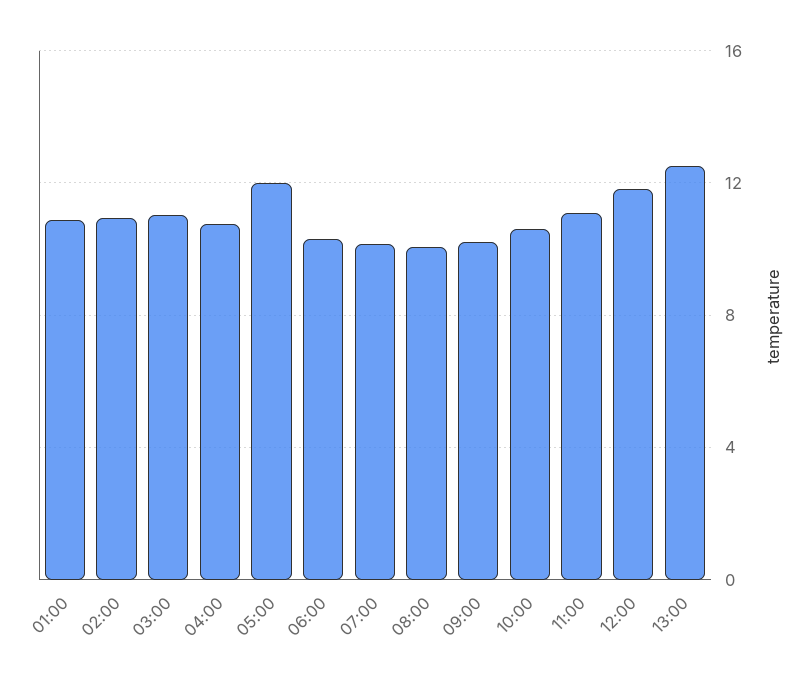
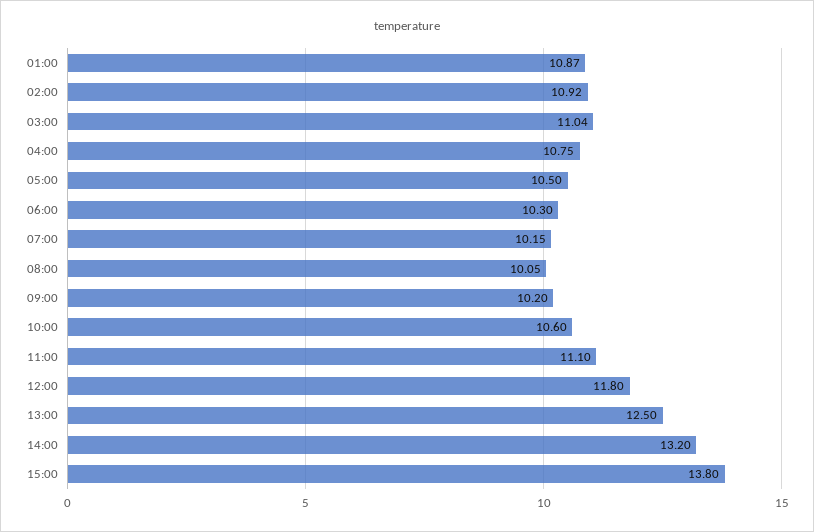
05:00: 12 -> 10.5
14:00: none -> 13.2
15:00: none -> 13.8

